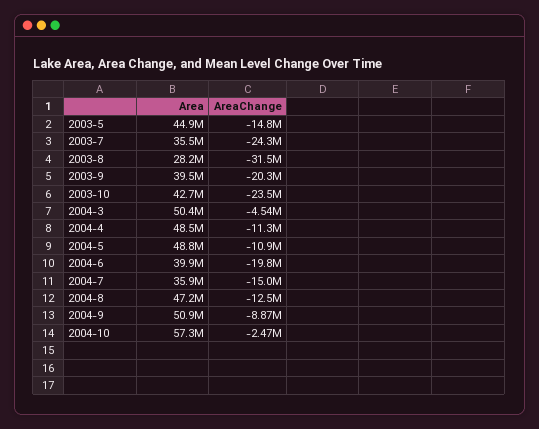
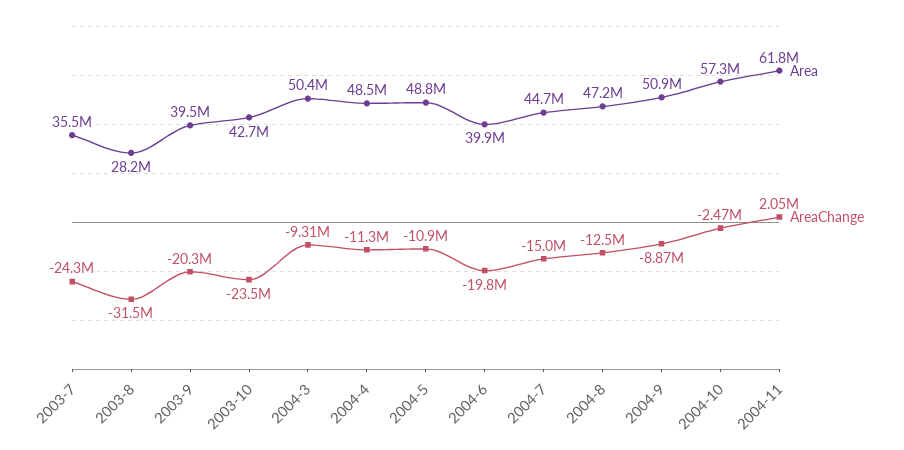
Area, 2003-5: 44900000 -> none
AreaChange, 2003-5: -14800000 -> none
AreaChange, 2004-3: -4540000 -> -9310000
Area, 2004-7: 35900000 -> 44700000
Area, 2004-11: none -> 61800000
AreaChange, 2004-11: none -> 2050000

